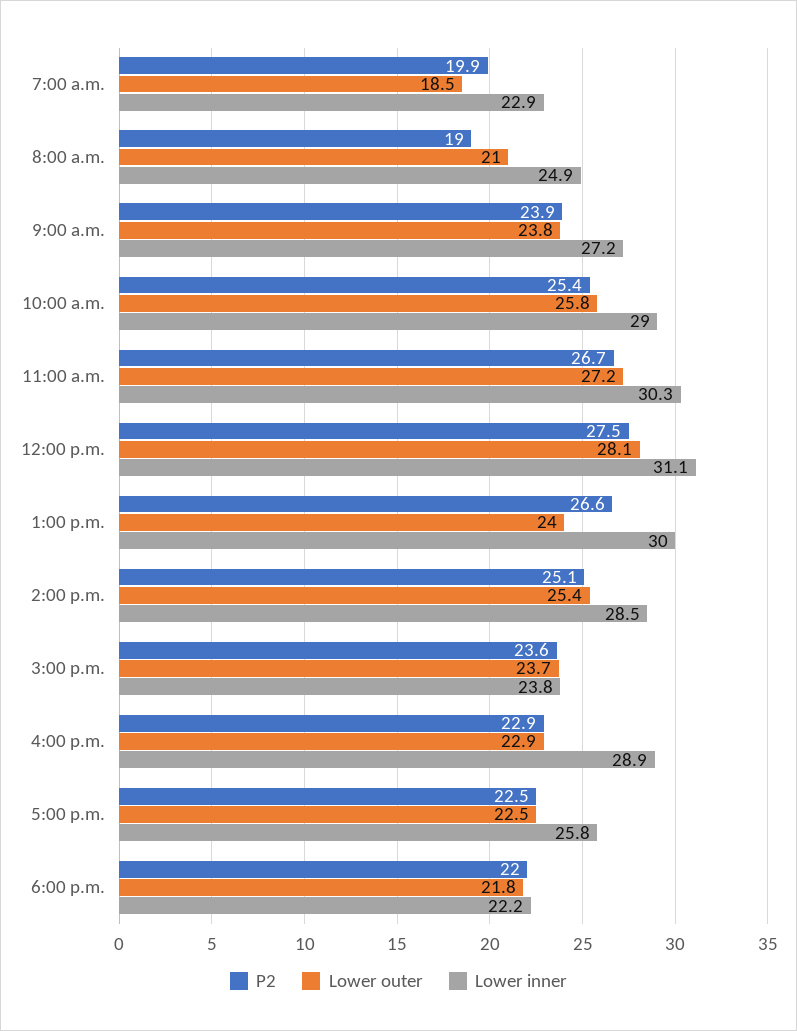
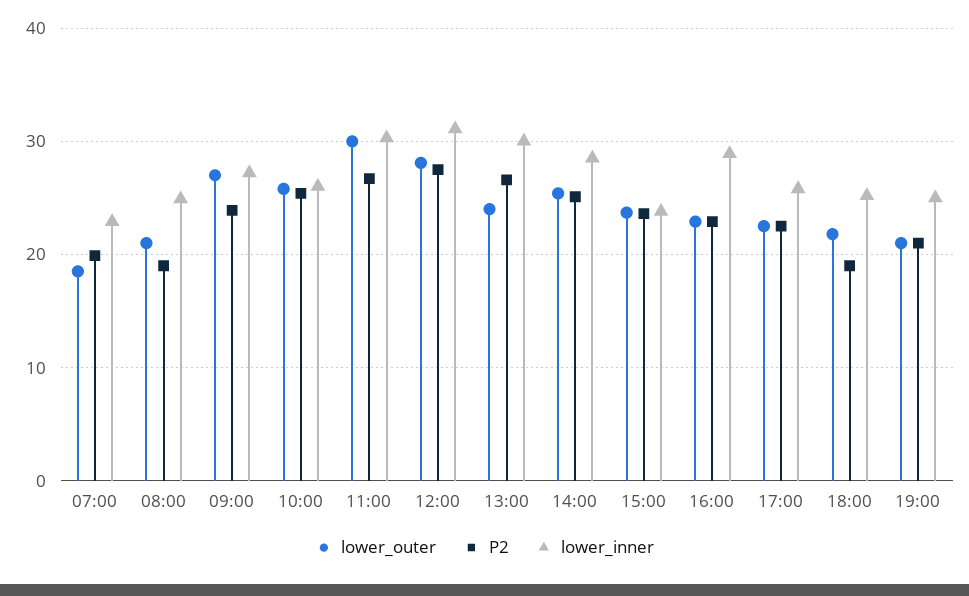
Lower outer, 9:00 a.m.: 23.8 -> 27
Lower inner, 10:00 a.m.: 29 -> 26
Lower outer, 11:00 a.m.: 27.2 -> 30
P2, 6:00 p.m.: 22 -> 19
Lower inner, 6:00 p.m.: 22.2 -> 25
Lower outer, 19:00: none -> 21
P2, 19:00: none -> 21
Lower inner, 19:00: none -> 25

